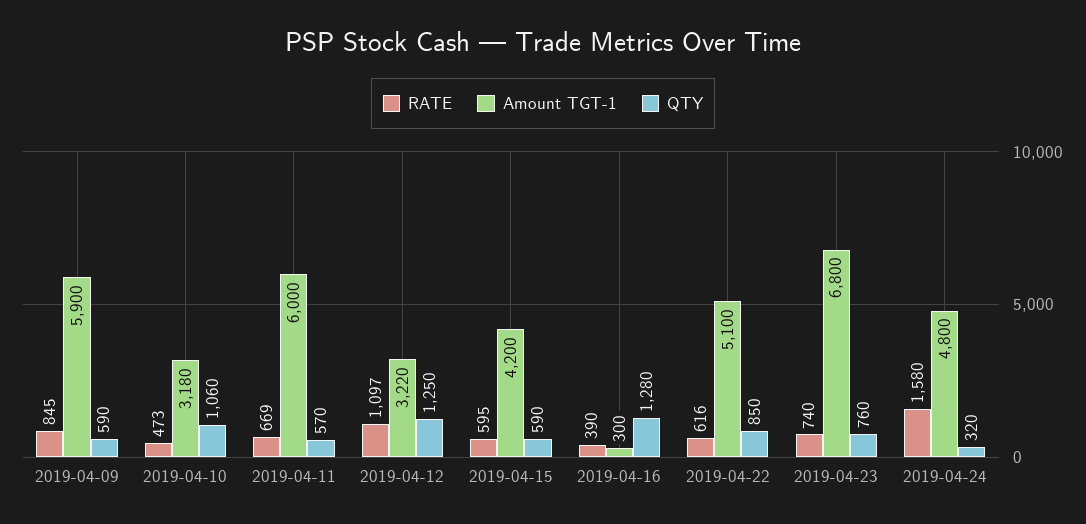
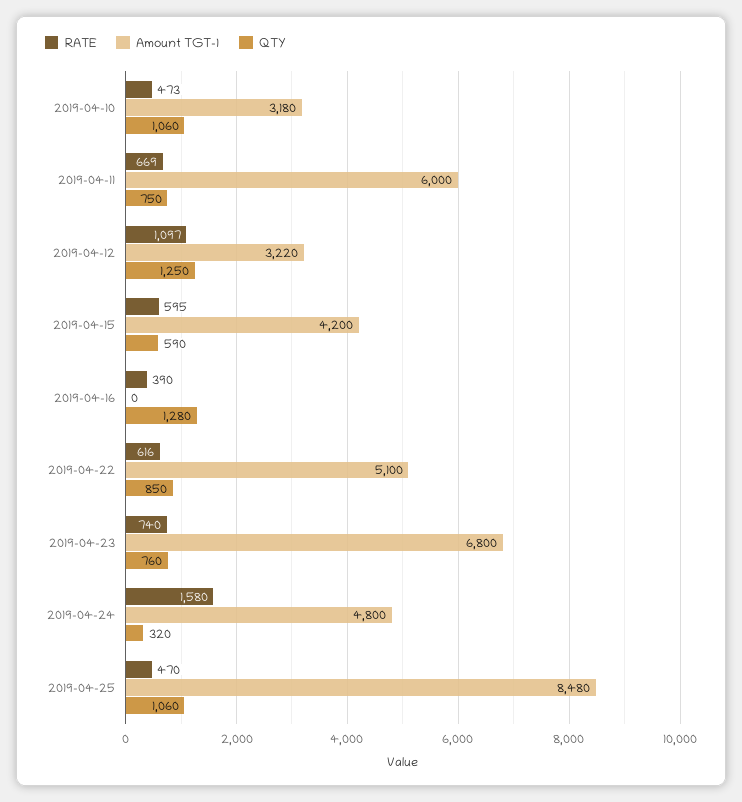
RATE, 2019-04-09: 845 -> none
Amount TGT-1, 2019-04-09: 5900 -> none
QTY, 2019-04-09: 590 -> none
QTY, 2019-04-11: 570 -> 750
Amount TGT-1, 2019-04-16: 300 -> 0
RATE, 2019-04-25: none -> 470
Amount TGT-1, 2019-04-25: none -> 8480
QTY, 2019-04-25: none -> 1060

